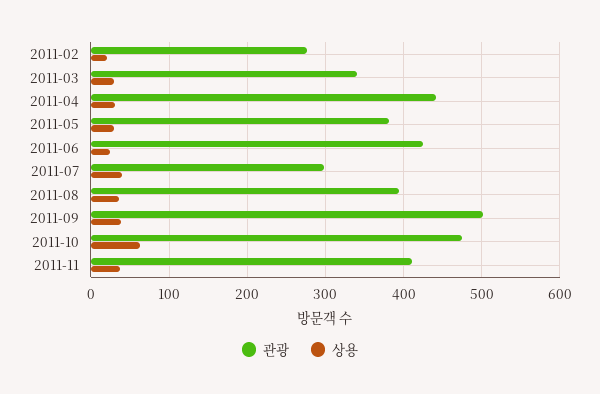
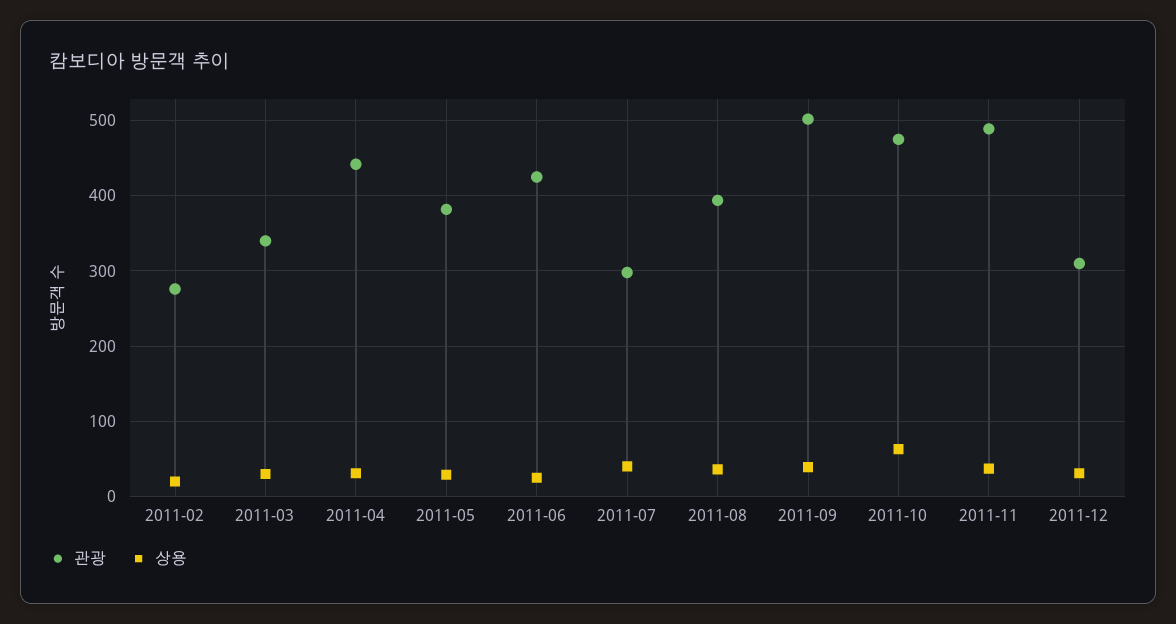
관광, 2011-11: 410 -> 490
관광, 2011-12: none -> 310
상용, 2011-12: none -> 30

